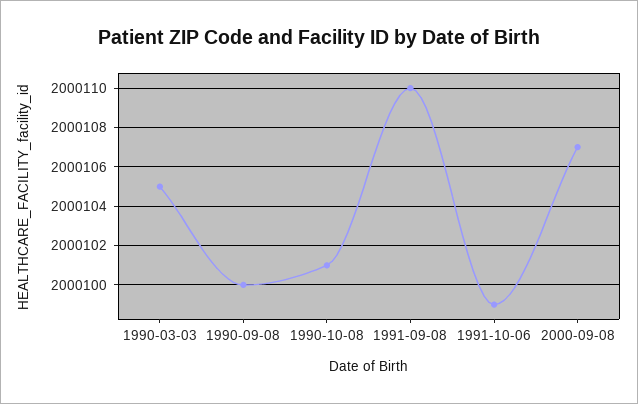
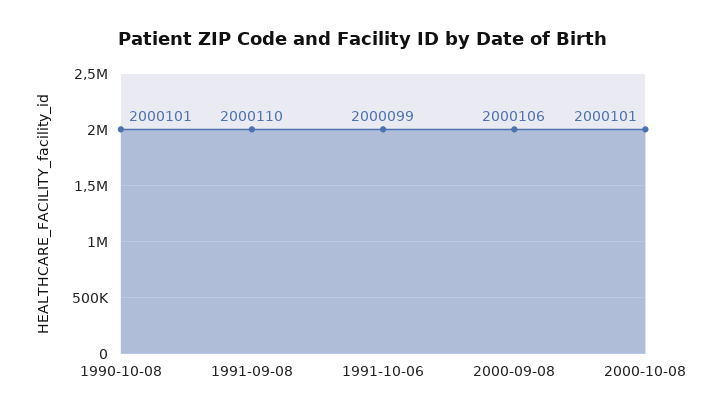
1990-03-03: 2000105 -> none
1990-09-08: 2000100 -> none
2000-09-08: 2000107 -> 2000106
2000-10-08: none -> 2000101

